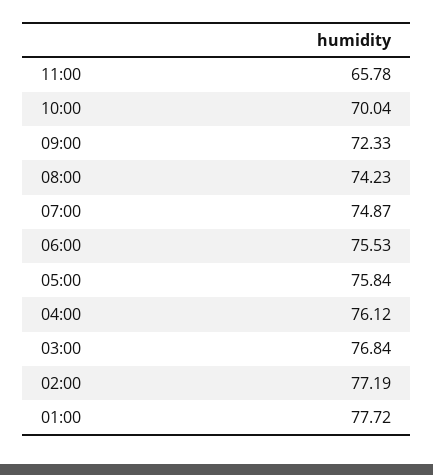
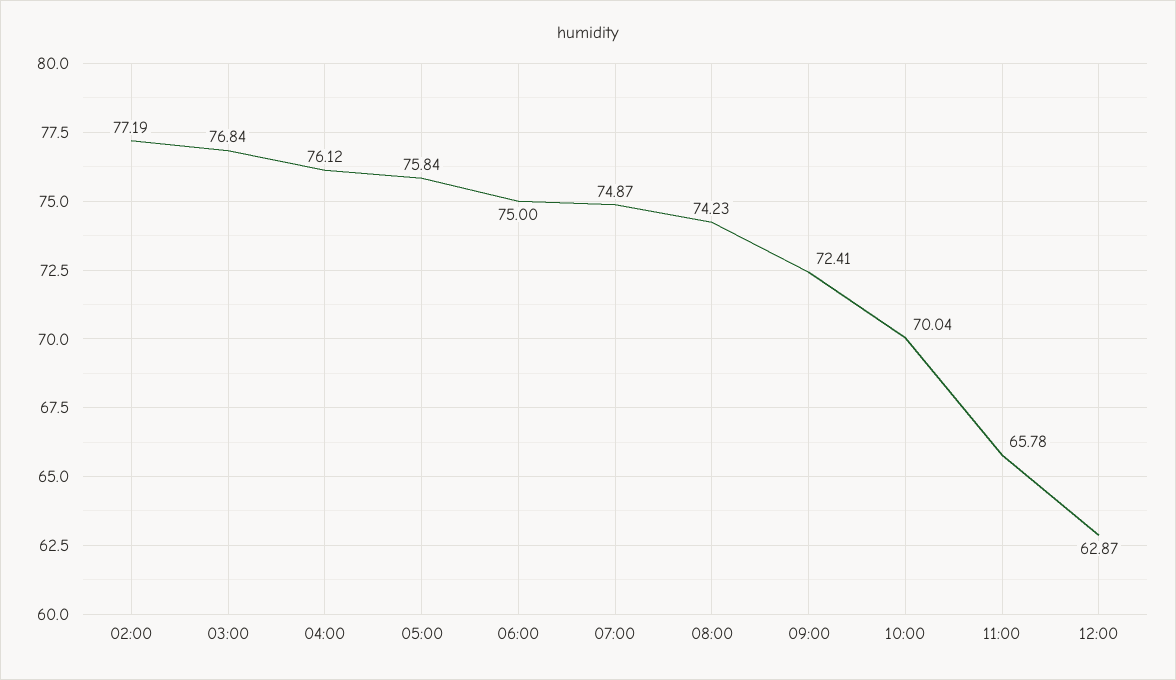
09:00: 72.33 -> 72.41
06:00: 75.53 -> 75
01:00: 77.72 -> none
12:00: none -> 62.87

